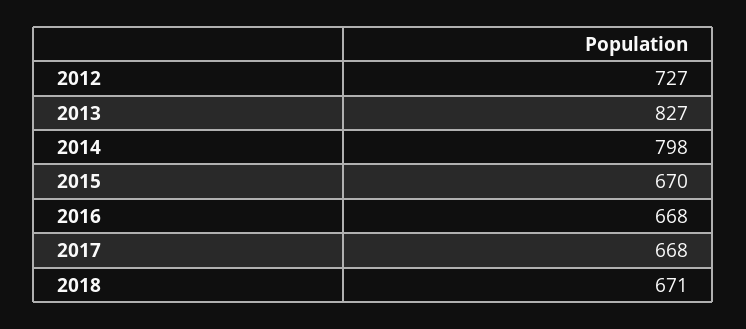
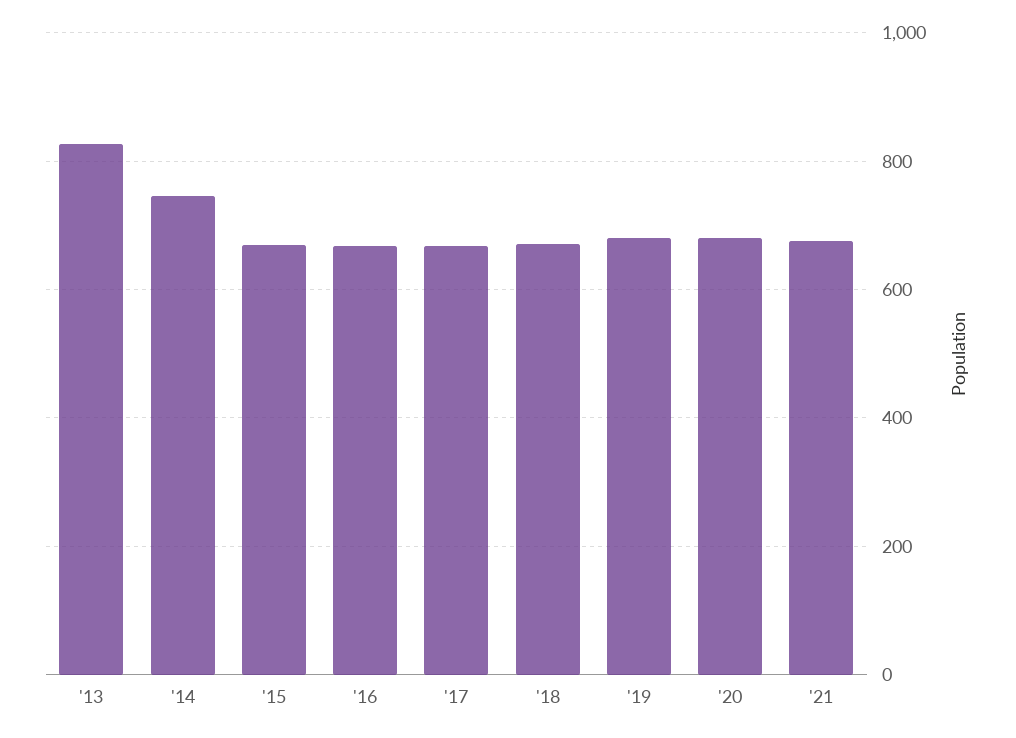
2012: 727 -> none
2014: 798 -> 740
'19: none -> 680
'20: none -> 680
'21: none -> 680

